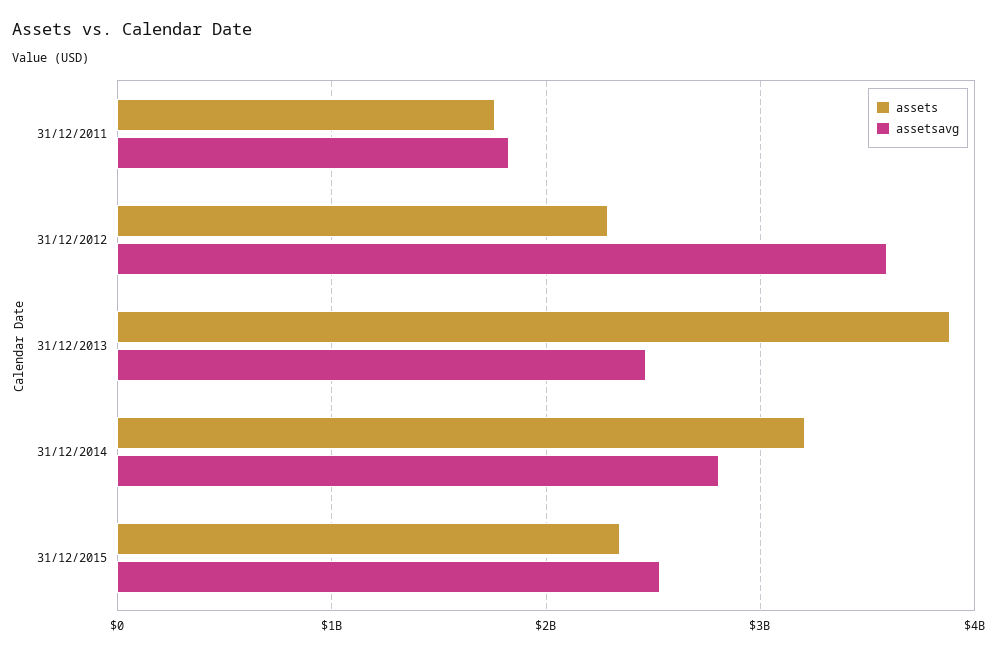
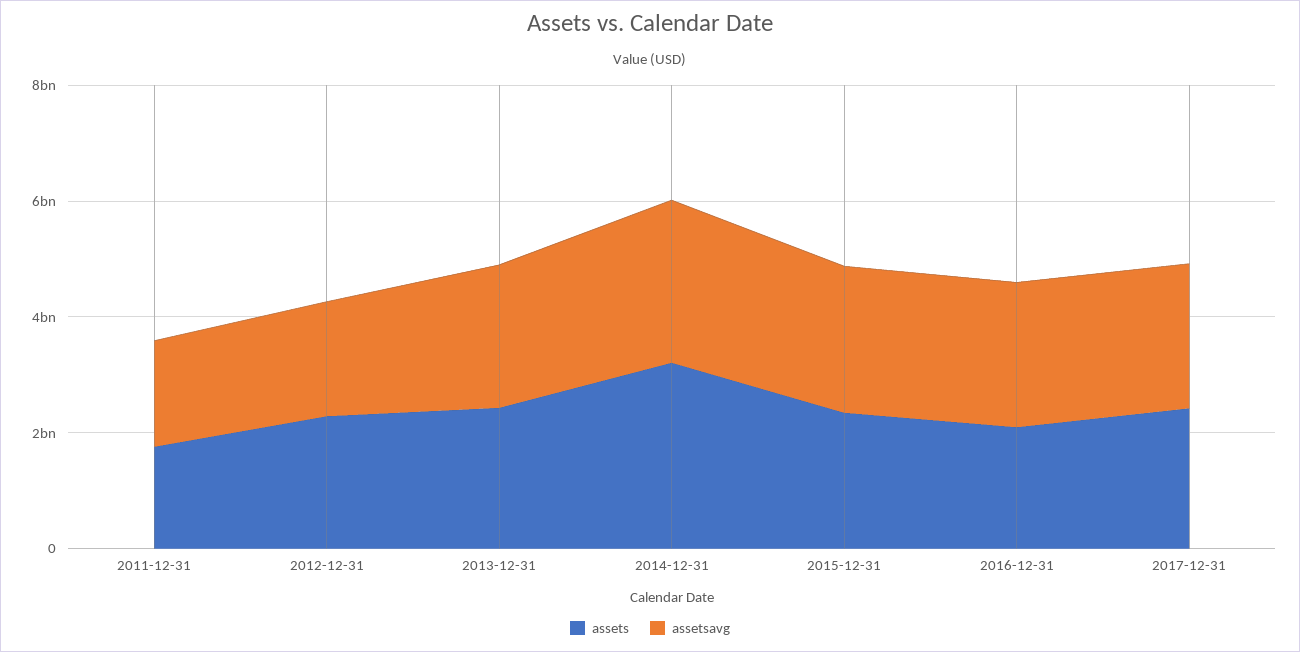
assetsavg, 31/12/2012: 3600000000 -> 2000000000
assets, 31/12/2013: 3900000000 -> 2500000000
assets, 2016-12-31: none -> 2000000000
assetsavg, 2016-12-31: none -> 2500000000
assets, 2017-12-31: none -> 2500000000
assetsavg, 2017-12-31: none -> 2500000000

